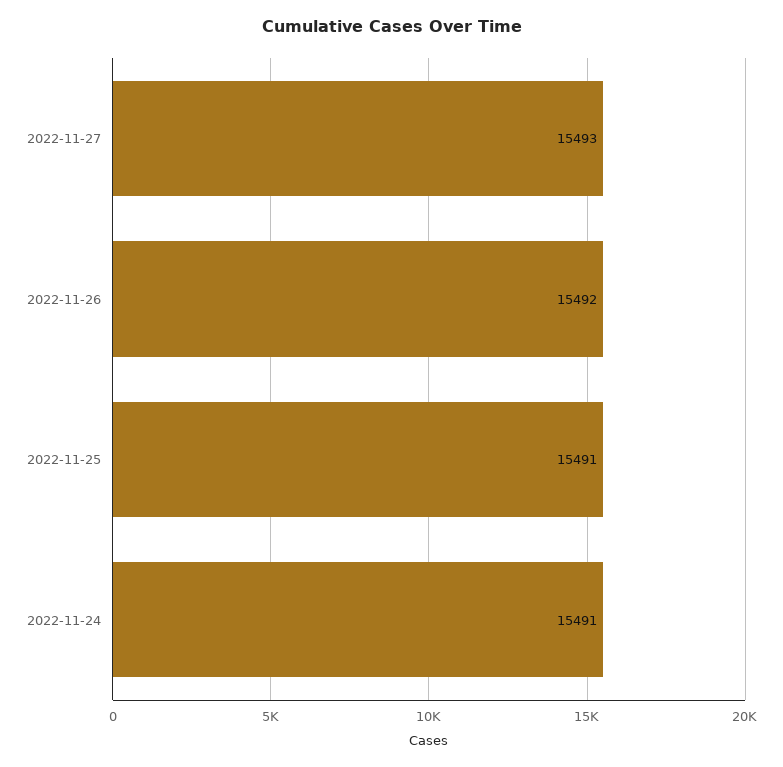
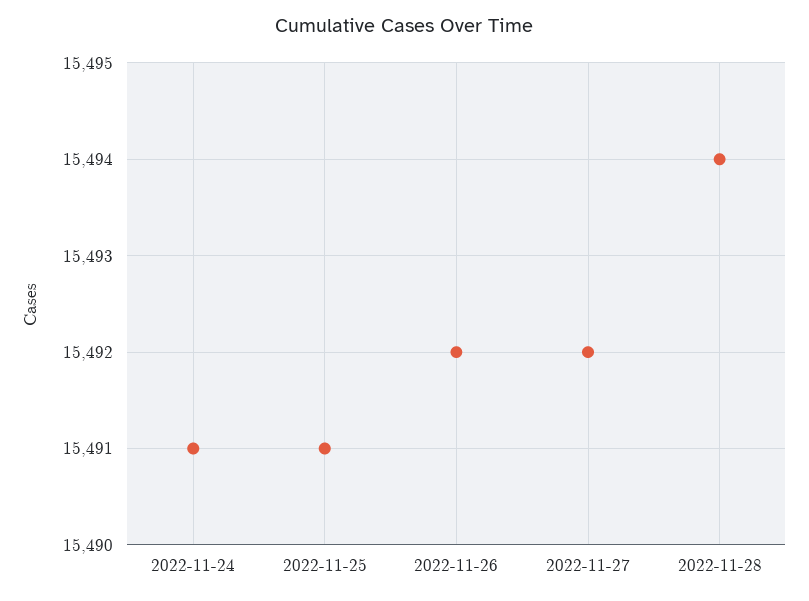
2022-11-27: 15493 -> 15492
2022-11-28: none -> 15494

